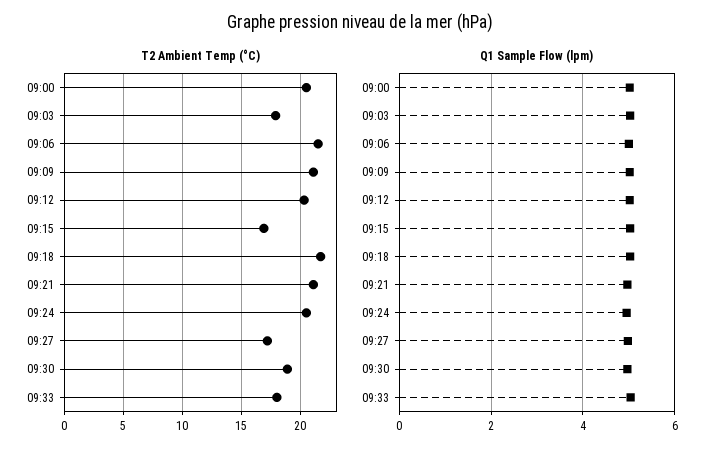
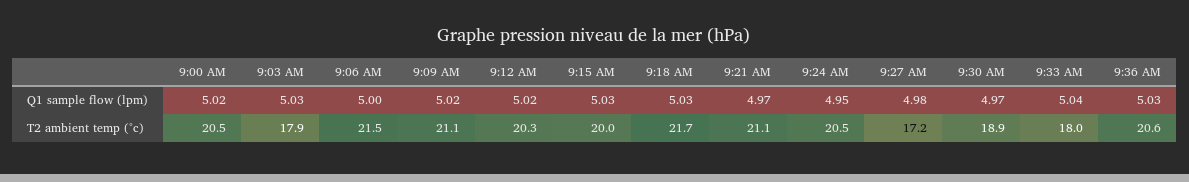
T2 Ambient Temp (°C), 09:15: 17 -> 20
Q1 Sample Flow (lpm), 9:36 AM: none -> 5.03
T2 Ambient Temp (°C), 9:36 AM: none -> 20.6

